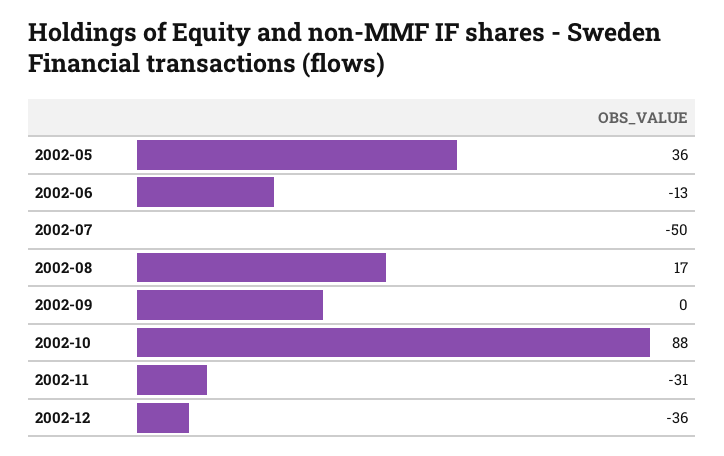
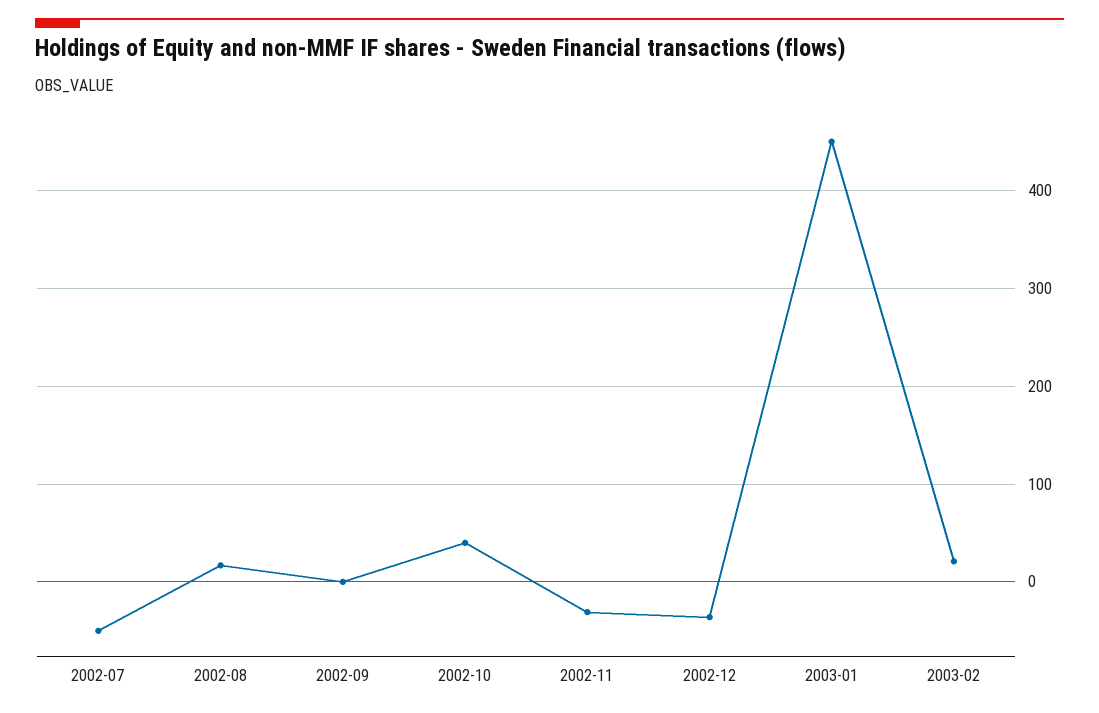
2002-05: 36 -> none
2002-06: -13 -> none
2002-10: 88 -> 40
2003-01: none -> 450
2003-02: none -> 20

